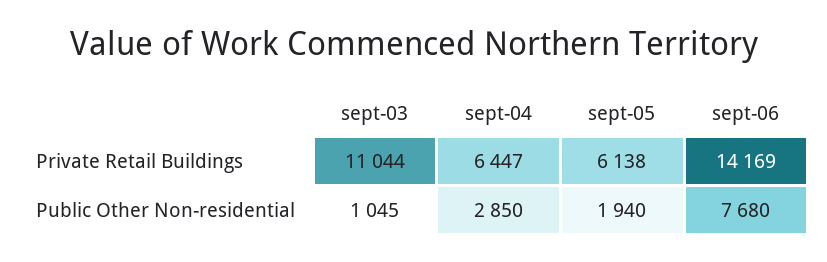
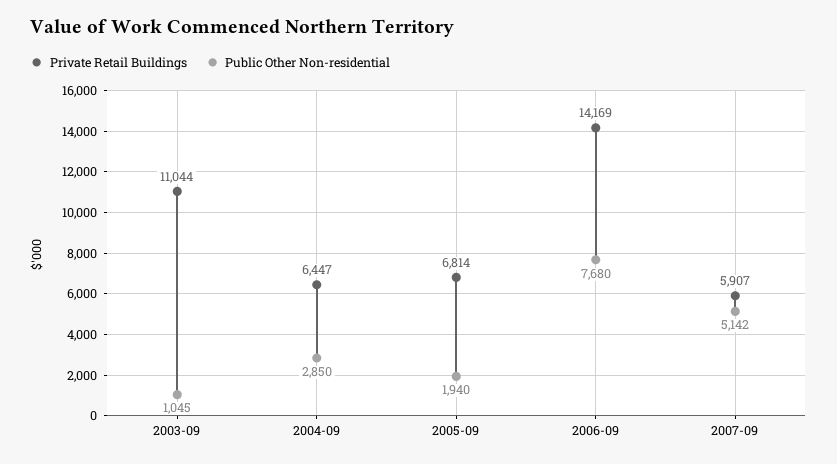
Private Retail Buildings, sept-05: 6138 -> 6814
Private Retail Buildings, 2007-09: none -> 5907
Public Other Non-residential, 2007-09: none -> 5142

